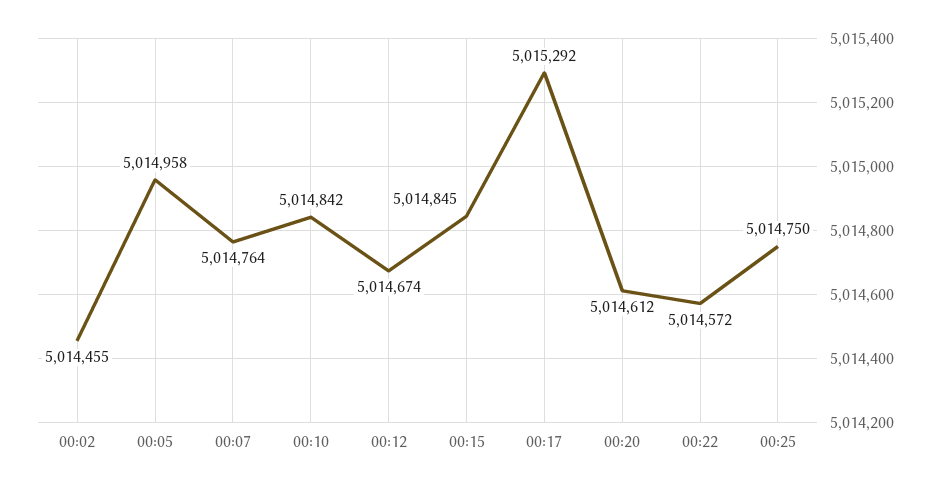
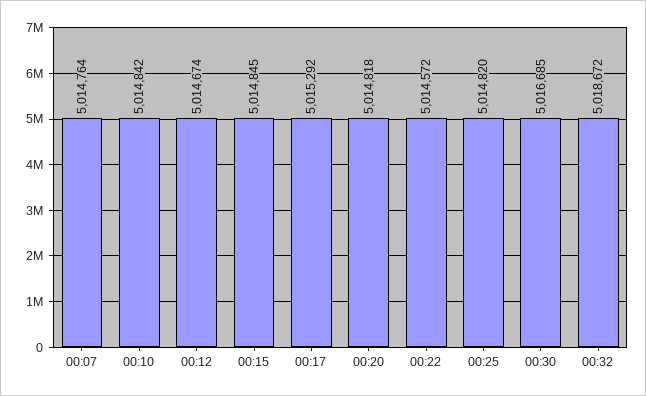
00:02: 5014455 -> none
00:05: 5014958 -> none
00:20: 5014612 -> 5014818
00:25: 5014750 -> 5014820
00:30: none -> 5016685
00:32: none -> 5018672

